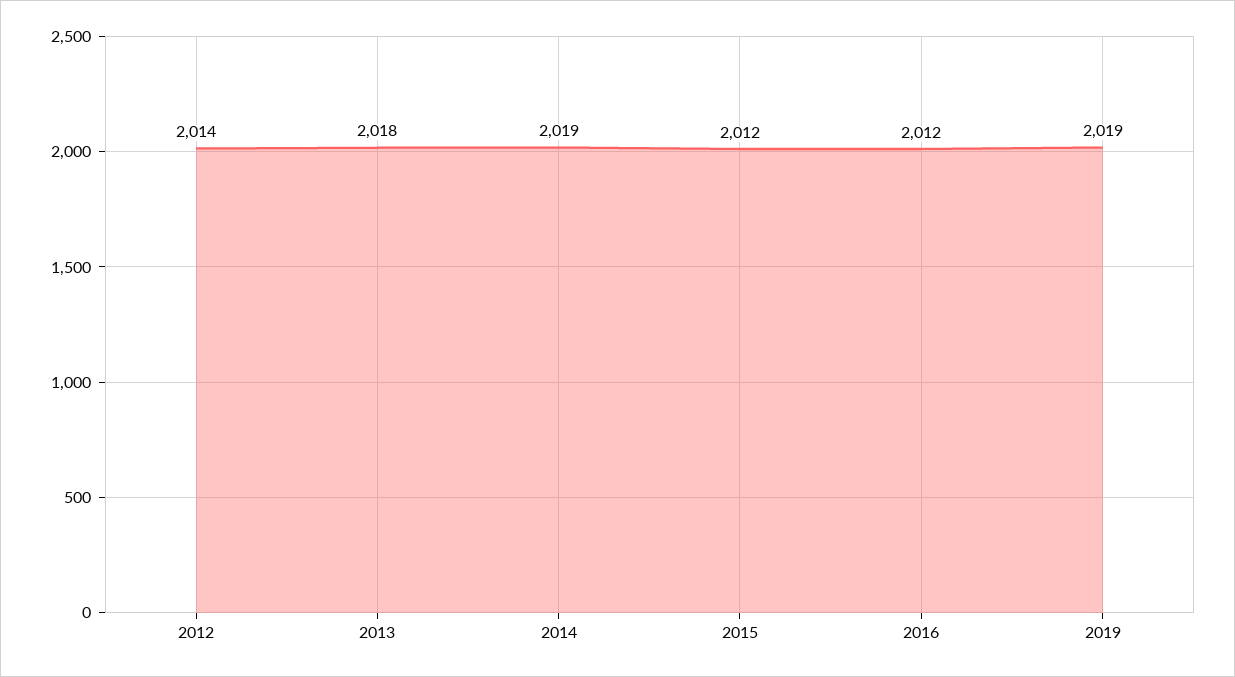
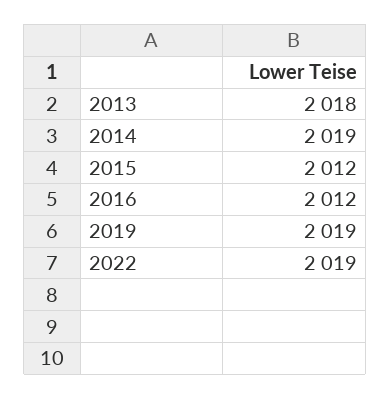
2012: 2014 -> none
2022: none -> 2019

